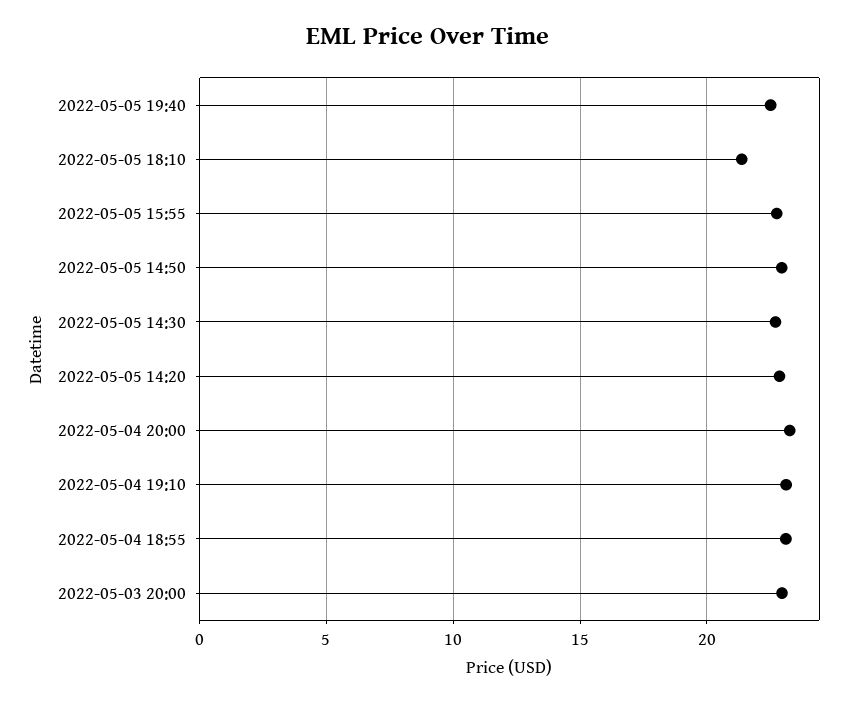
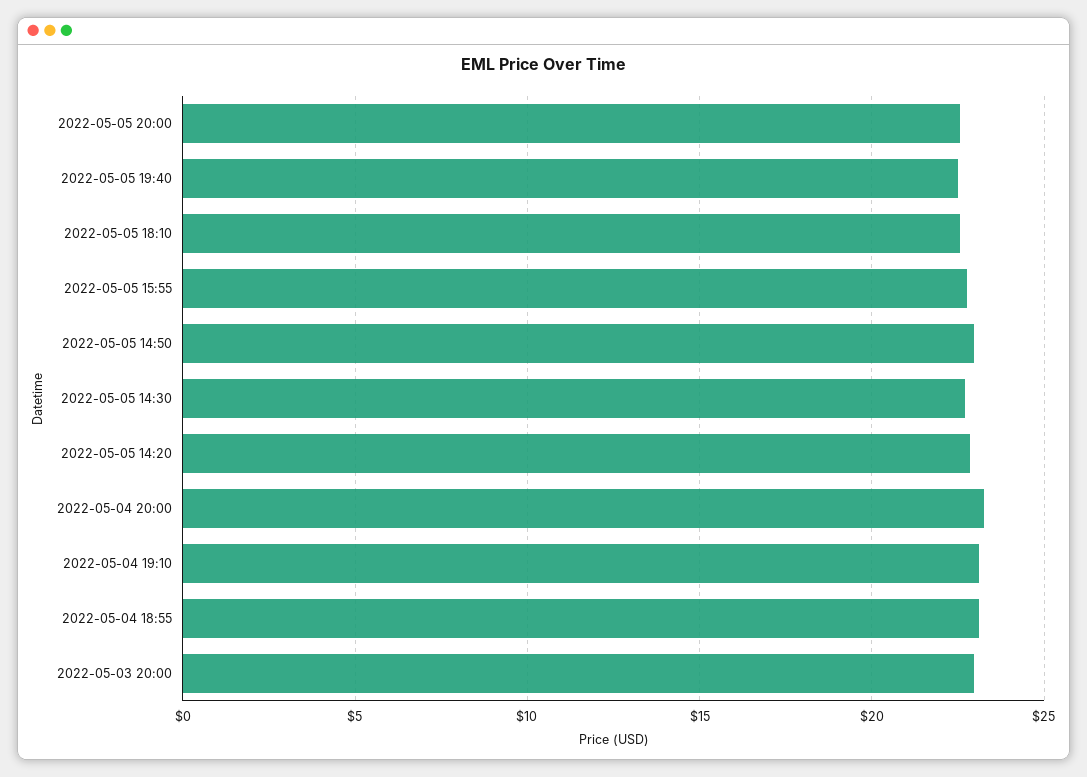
2022-05-05 18:10: 21.5 -> 22.5
2022-05-05 20:00: none -> 22.5

